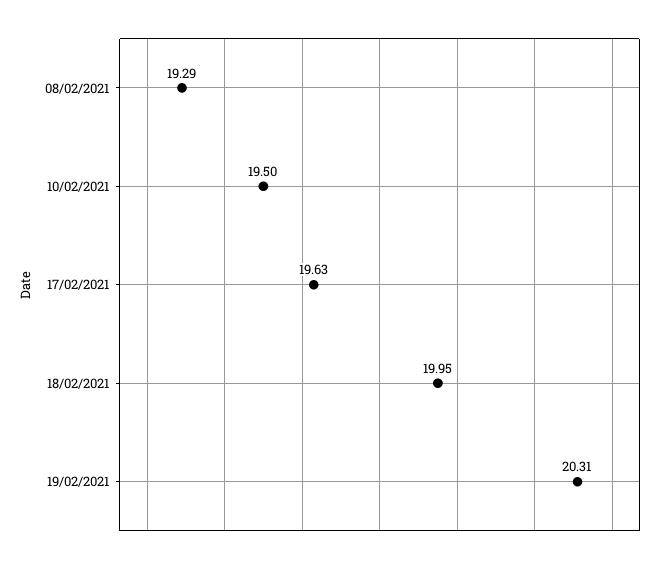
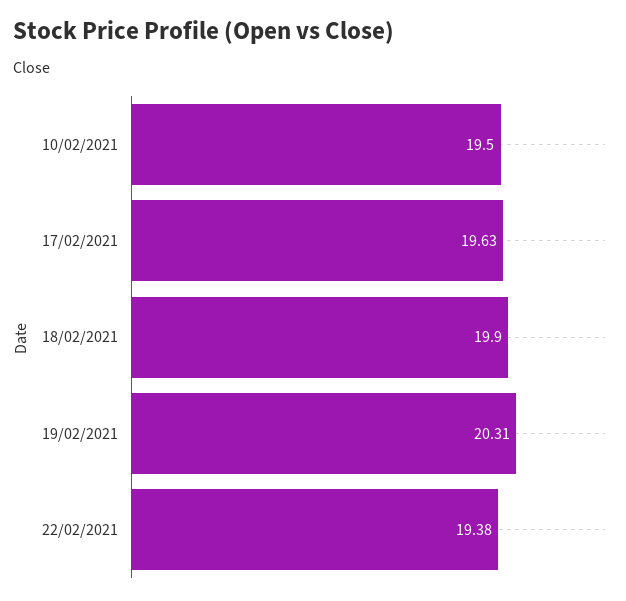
08/02/2021: 19.29 -> none
18/02/2021: 19.95 -> 19.9
22/02/2021: none -> 19.38

